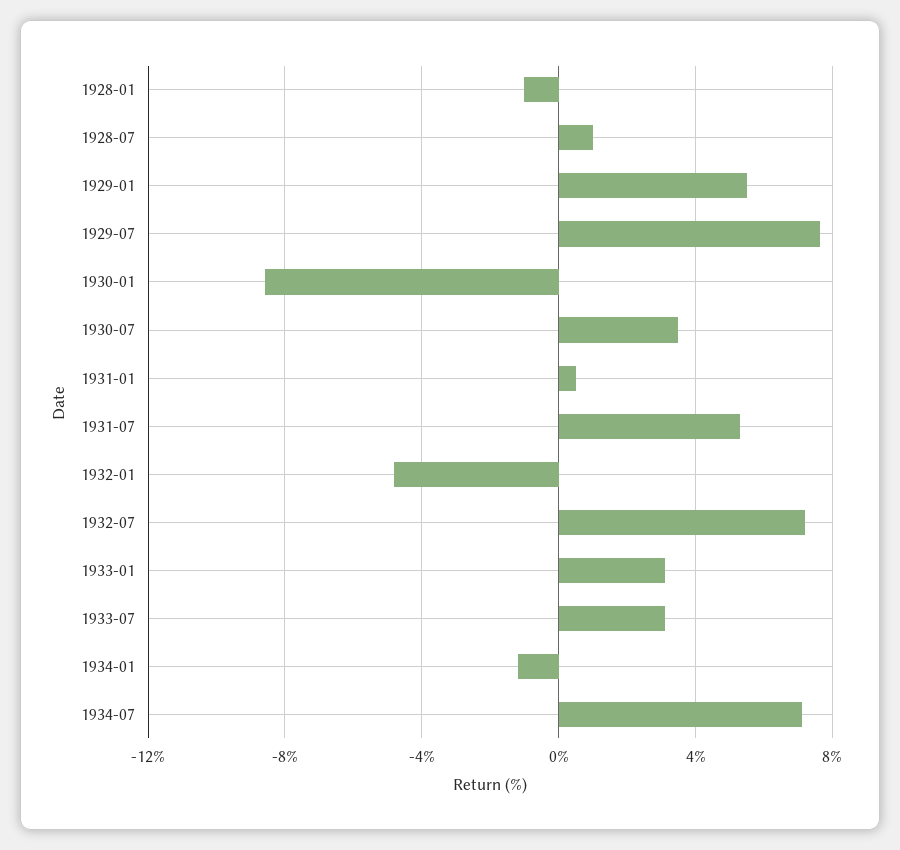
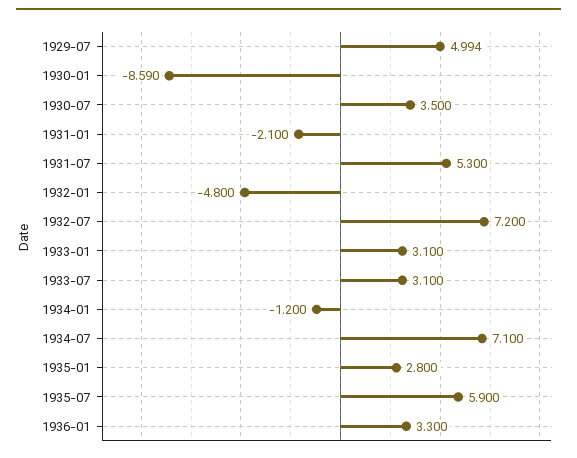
1928-01: -1 -> none
1928-07: 1 -> none
1929-01: 5.5 -> none
1929-07: 7.5 -> 4.994
1931-01: 0.5 -> -2.1
1935-01: none -> 2.8
1935-07: none -> 5.9
1936-01: none -> 3.3

